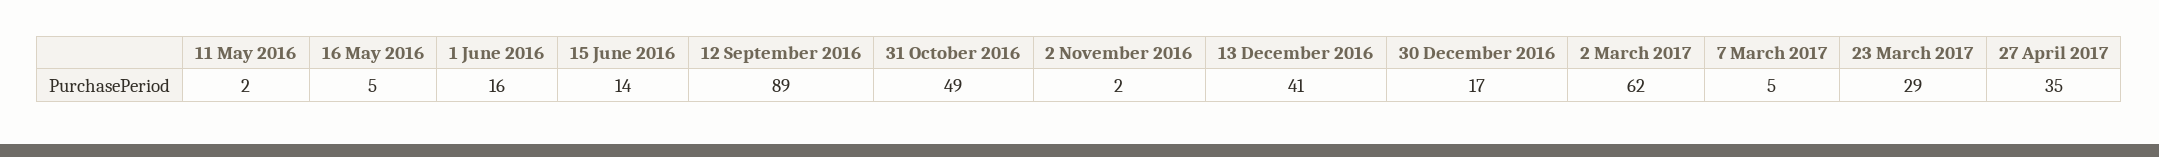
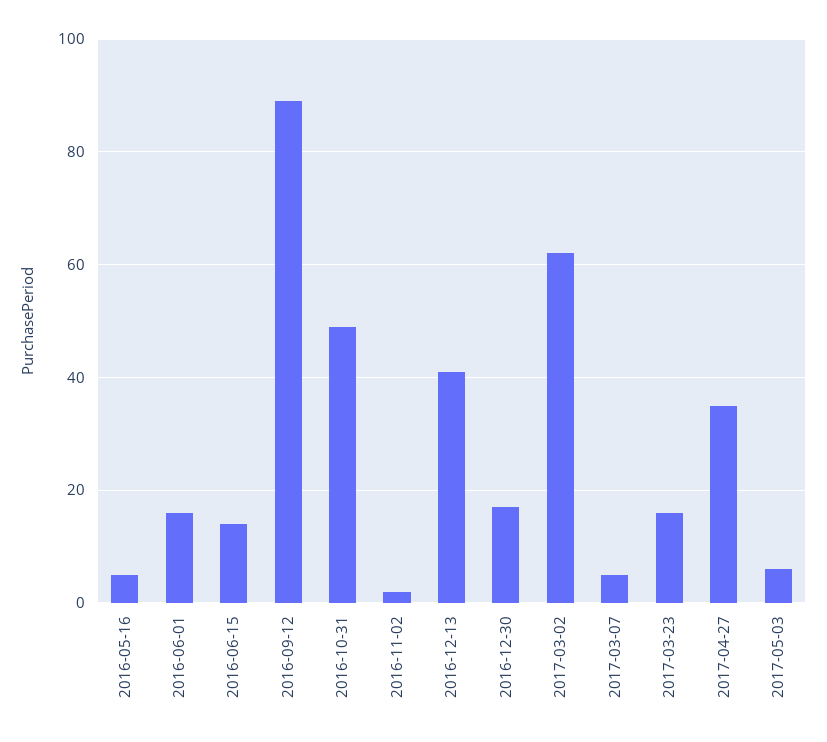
11 May 2016: 2 -> none
23 March 2017: 29 -> 15
2017-05-03: none -> 5

